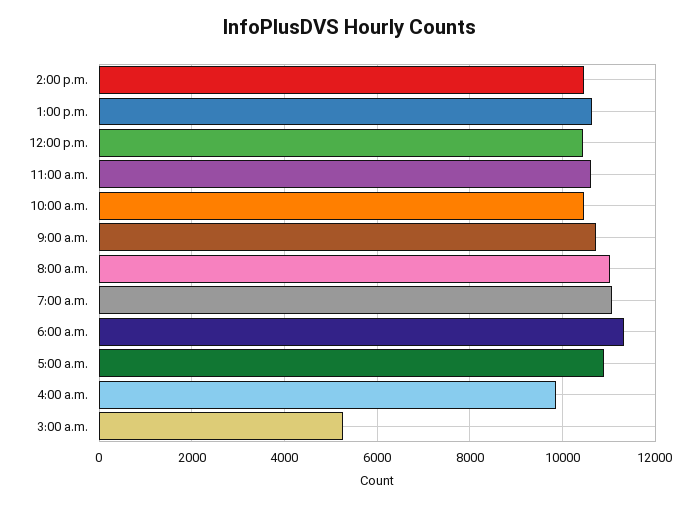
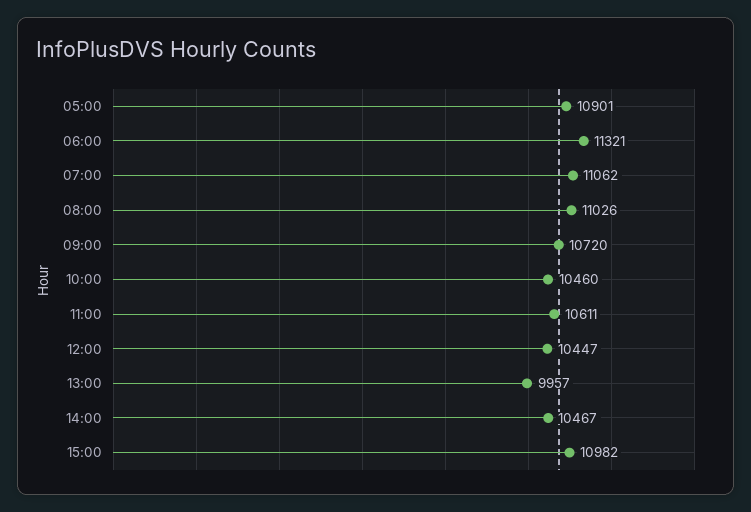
1:00 p.m.: 10600 -> 9957
4:00 a.m.: 9800 -> none
3:00 a.m.: 5200 -> none
15:00: none -> 10982

